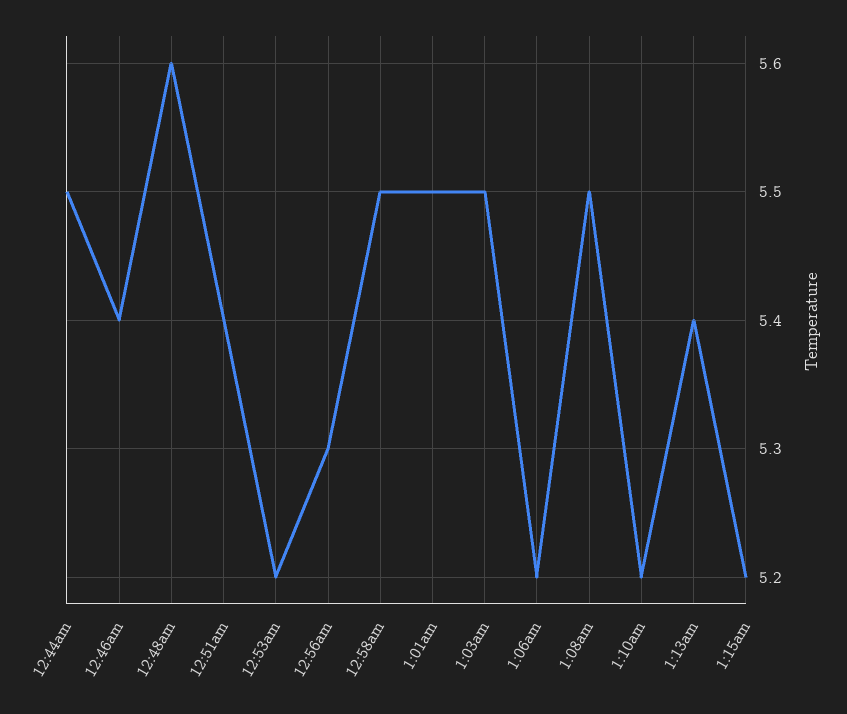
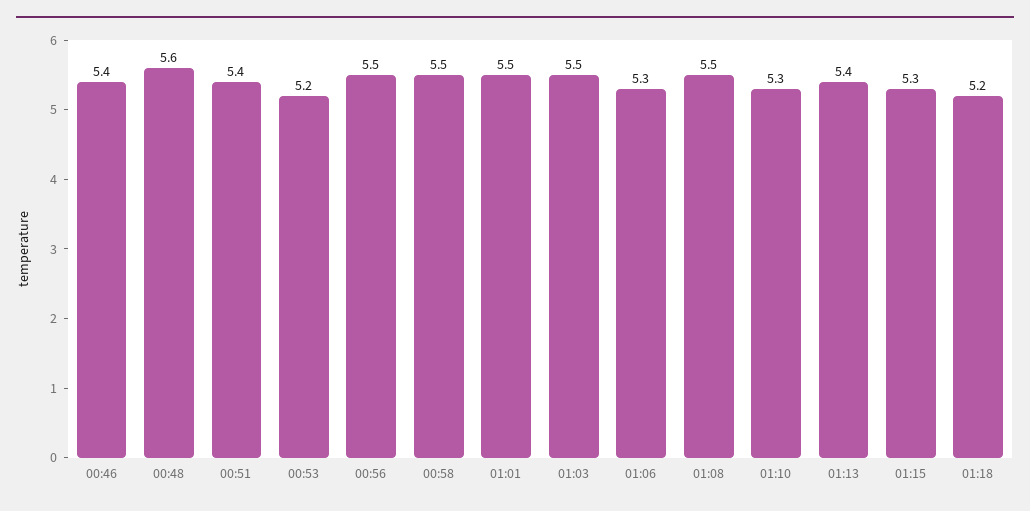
12:44am: 5.5 -> none
12:56am: 5.3 -> 5.5
1:06am: 5.2 -> 5.3
1:10am: 5.2 -> 5.3
1:15am: 5.2 -> 5.3
01:18: none -> 5.2

